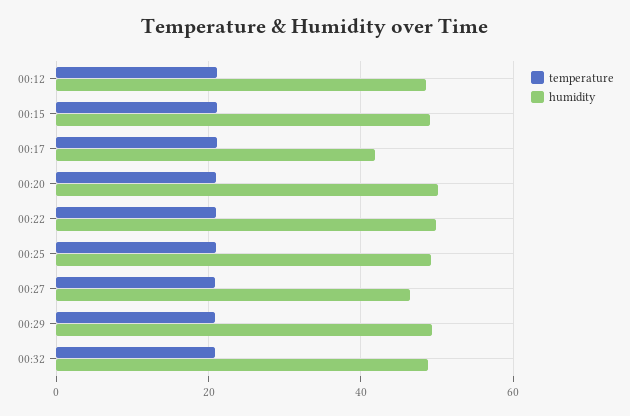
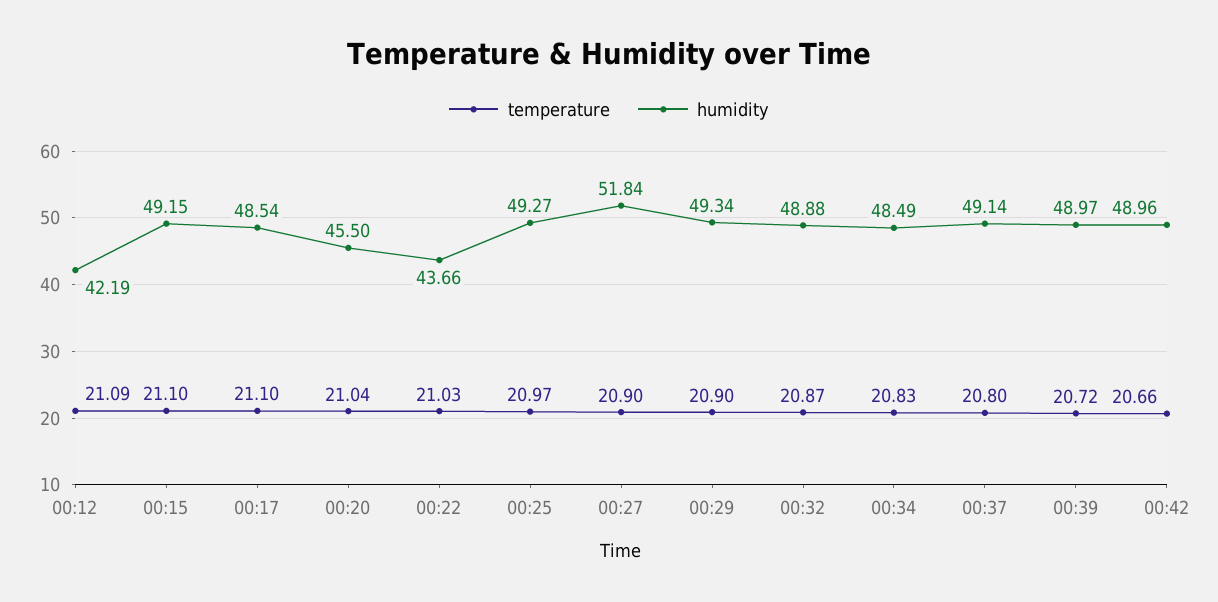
humidity, 00:12: 48 -> 42.19
humidity, 00:17: 42 -> 48.54
humidity, 00:20: 50 -> 45.5
humidity, 00:22: 50 -> 43.66
humidity, 00:27: 46 -> 51.84
temperature, 00:34: none -> 20.83
humidity, 00:34: none -> 48.49
temperature, 00:37: none -> 20.8
humidity, 00:37: none -> 49.14
temperature, 00:39: none -> 20.72
humidity, 00:39: none -> 48.97
temperature, 00:42: none -> 20.66
humidity, 00:42: none -> 48.96

